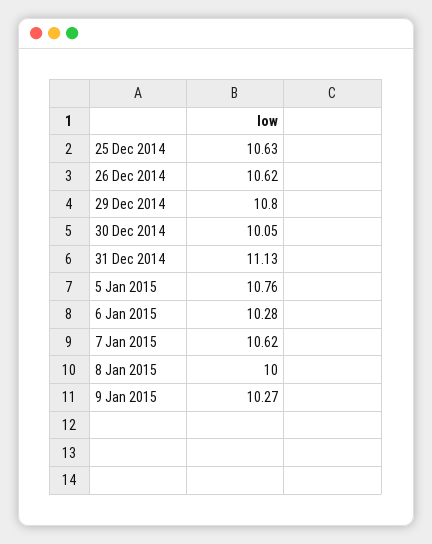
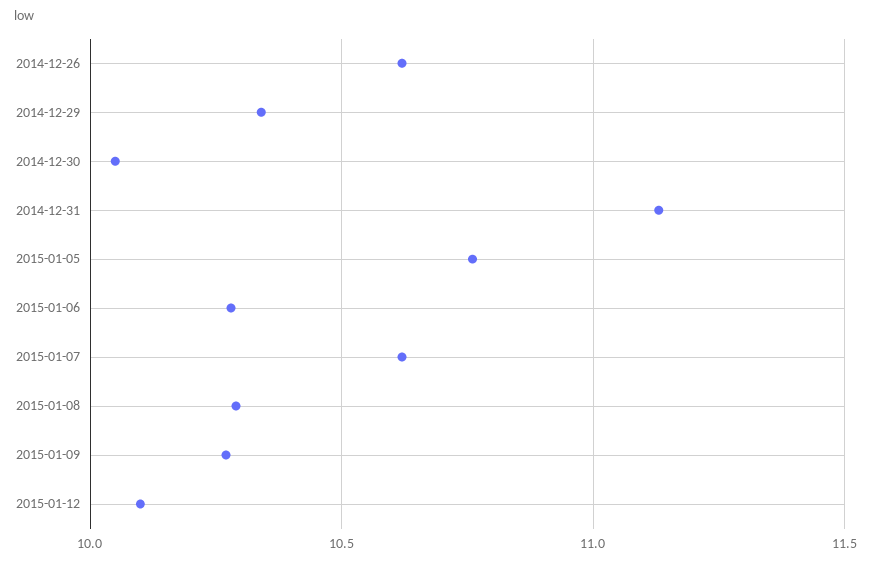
25 Dec 2014: 10.63 -> none
29 Dec 2014: 10.8 -> 10.35
8 Jan 2015: 10 -> 10.3
2015-01-12: none -> 10.1

